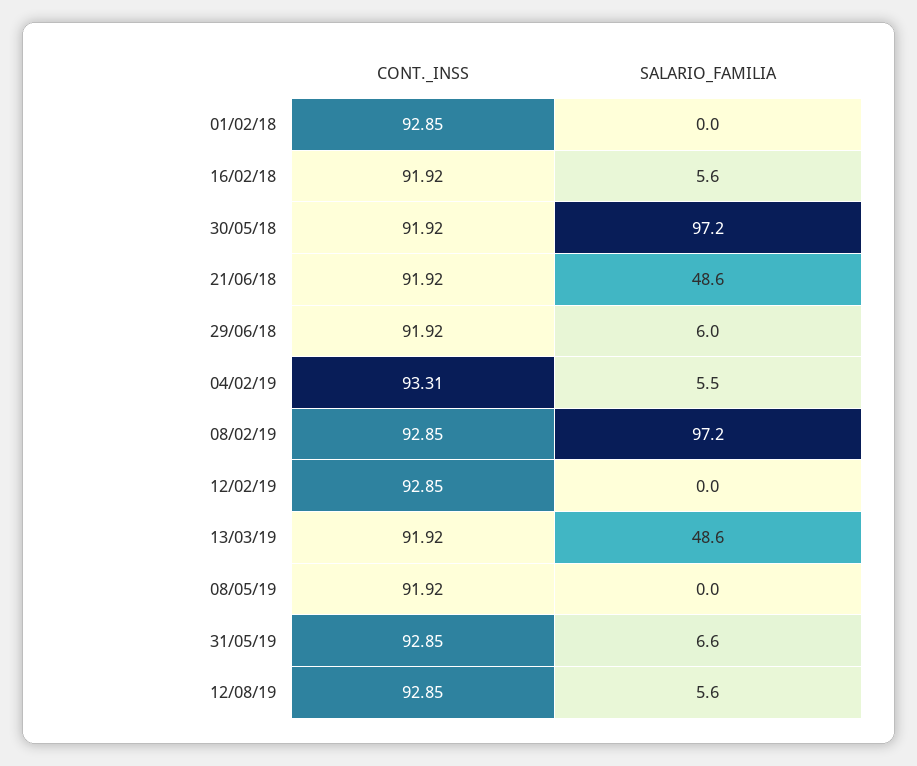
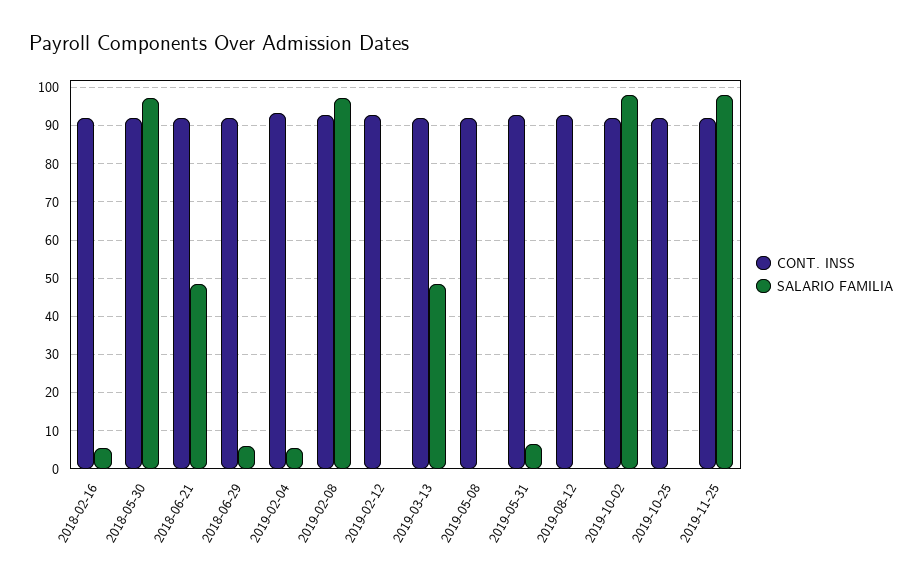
CONT._INSS, 01/02/18: 92.85 -> none
SALARIO_FAMILIA, 01/02/18: 0 -> none
SALARIO_FAMILIA, 12/08/19: 5.6 -> 0
CONT._INSS, 2019-10-02: none -> 92
SALARIO_FAMILIA, 2019-10-02: none -> 98
CONT._INSS, 2019-10-25: none -> 92
SALARIO_FAMILIA, 2019-10-25: none -> 0
CONT._INSS, 2019-11-25: none -> 92
SALARIO_FAMILIA, 2019-11-25: none -> 98

